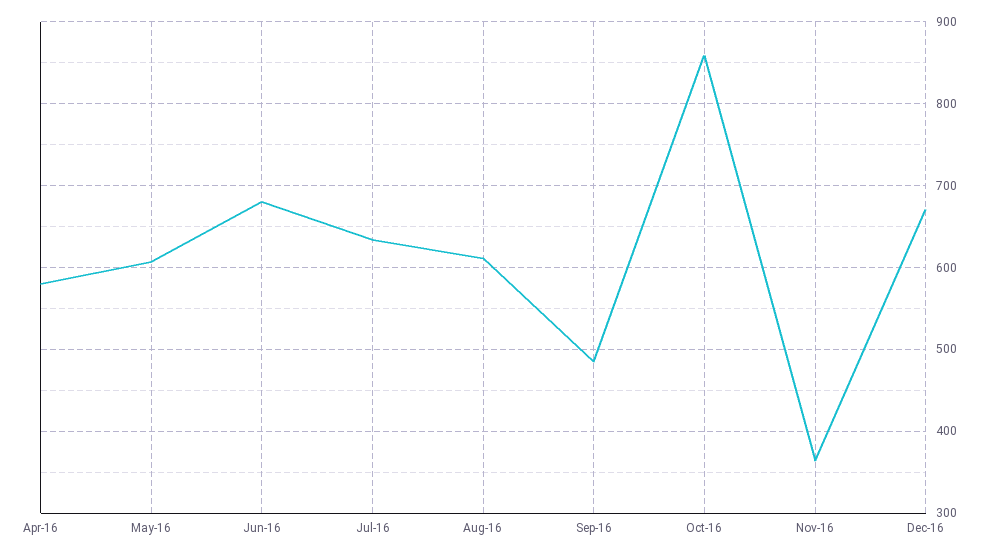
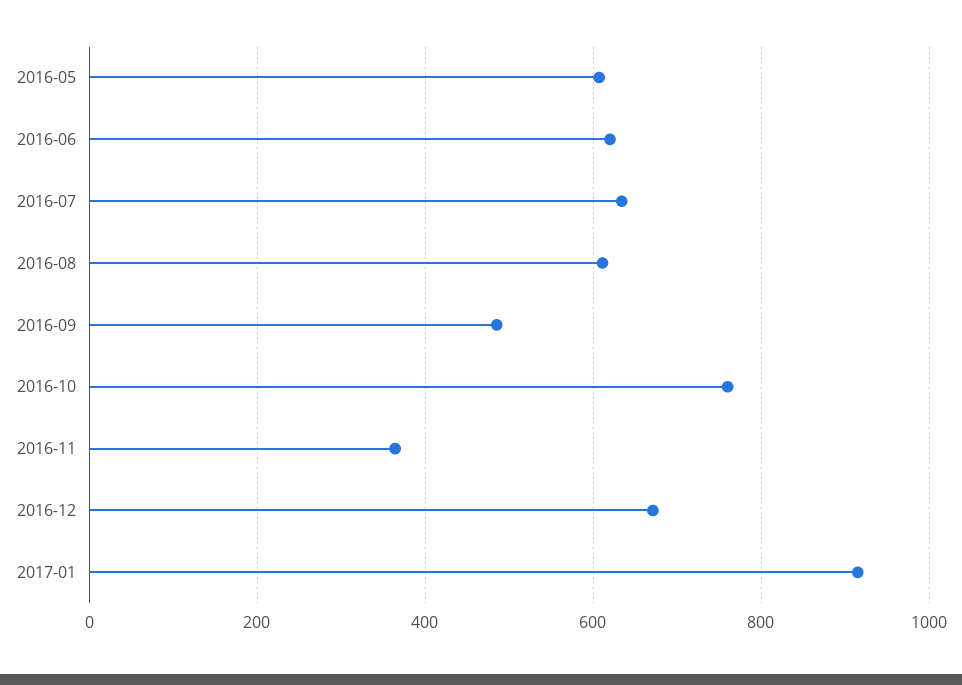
Apr-16: 580 -> none
Jun-16: 680 -> 620
Oct-16: 860 -> 760
2017-01: none -> 920

